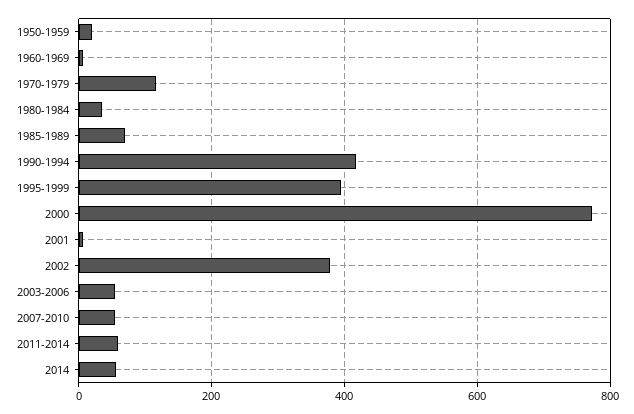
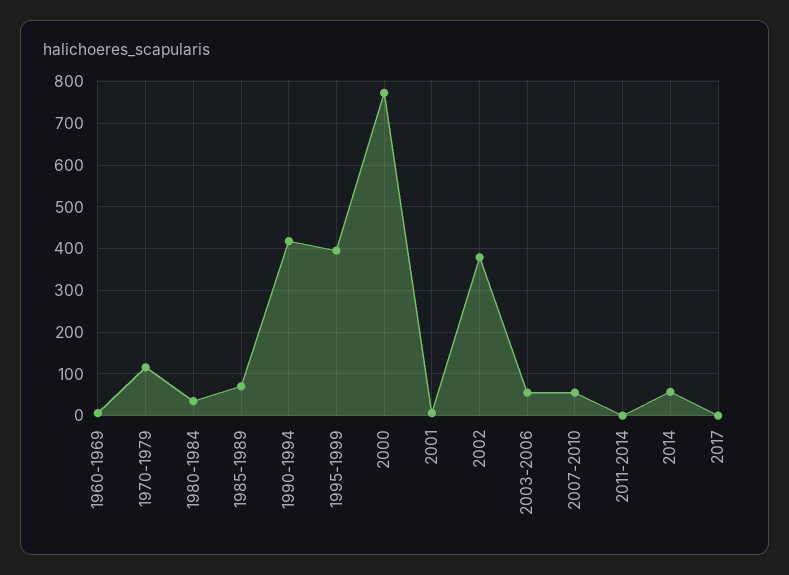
1950-1959: 20 -> none
2011-2014: 60 -> 0
2017: none -> 0

